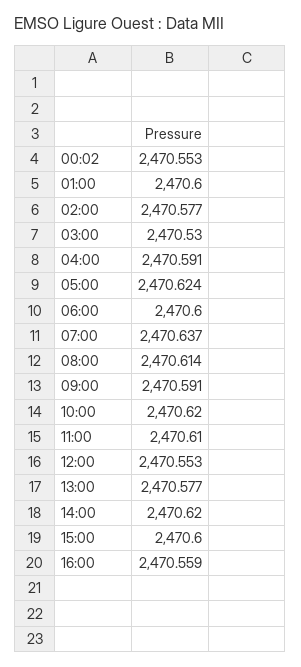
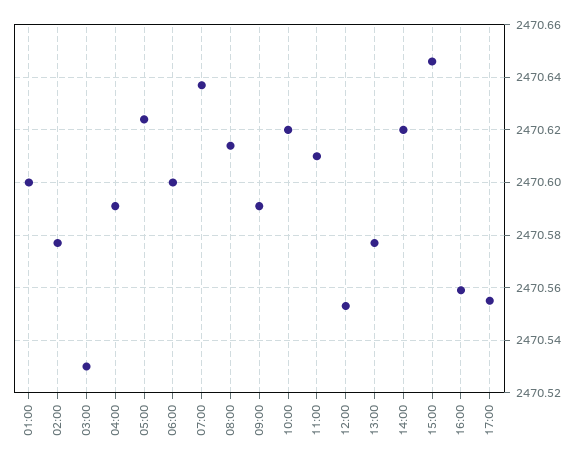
00:02: 2470.553 -> none
15:00: 2470.6 -> 2470.645
17:00: none -> 2470.555

